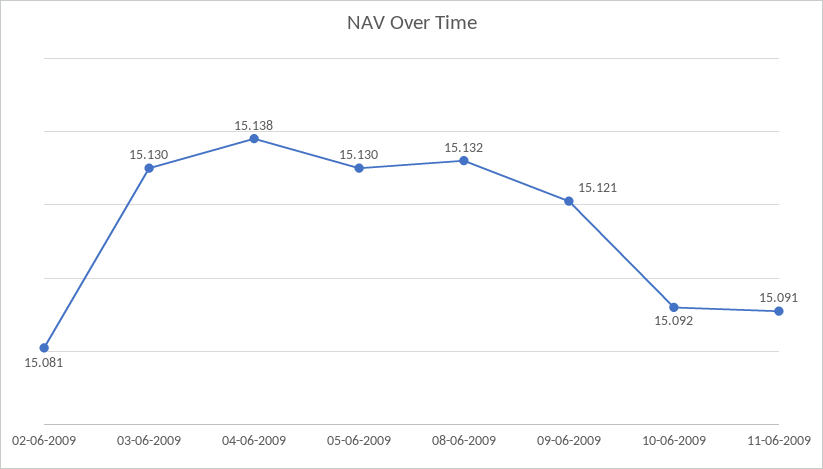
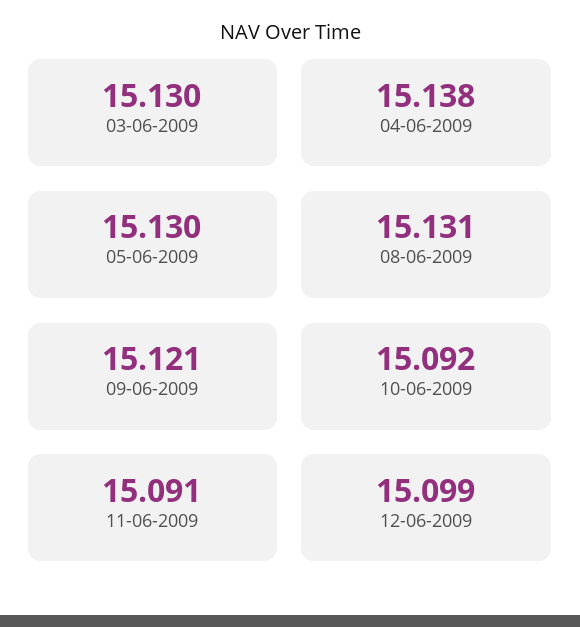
02-06-2009: 15.081 -> none
08-06-2009: 15.132 -> 15.131
12-06-2009: none -> 15.099

